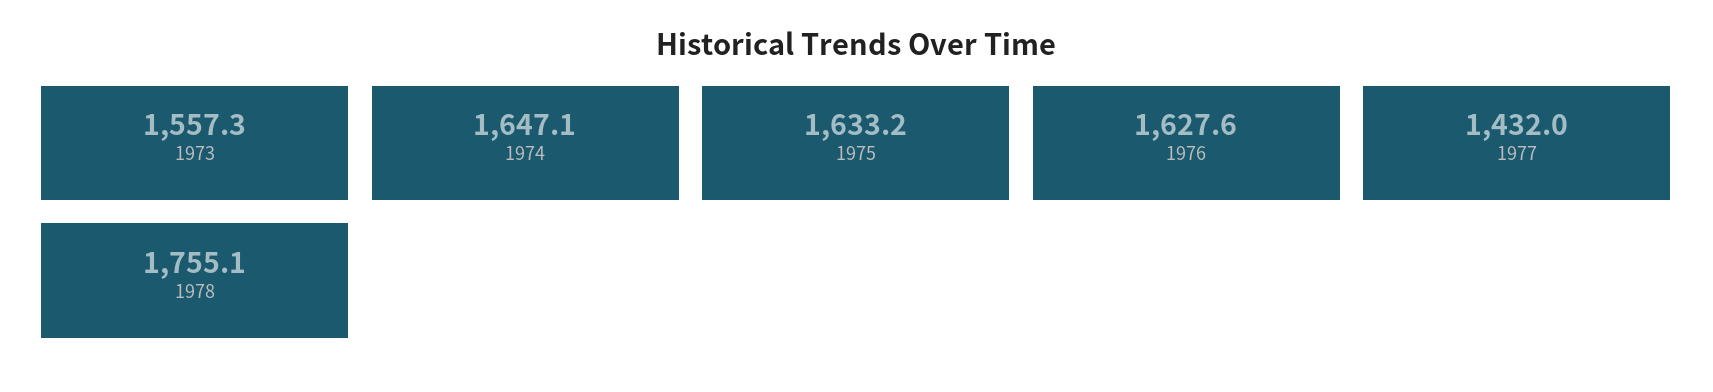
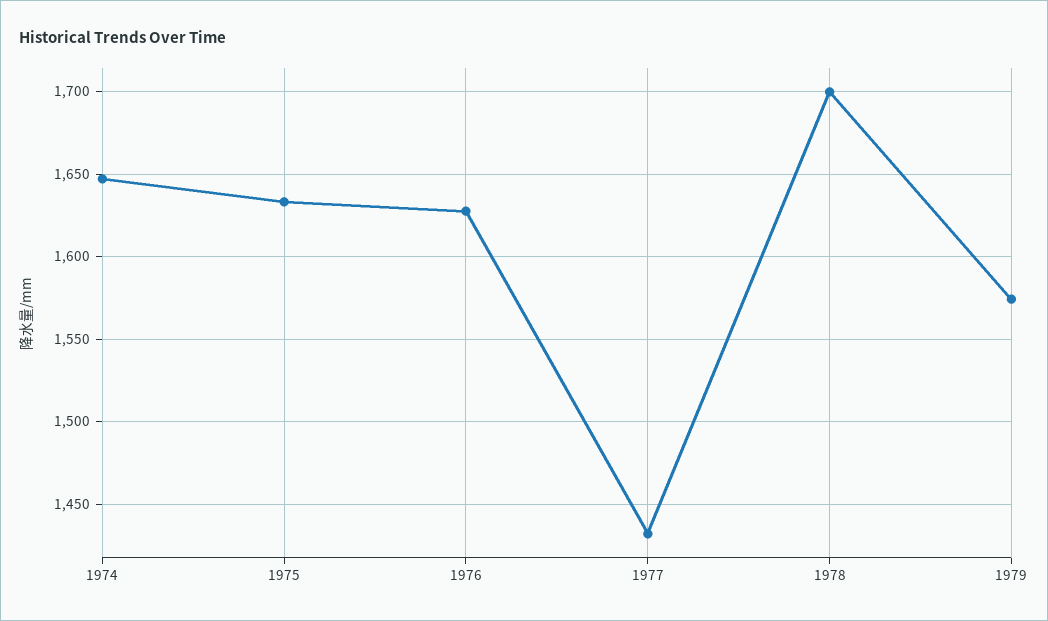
1973: 1557.3 -> none
1978: 1755.1 -> 1700
1979: none -> 1575

